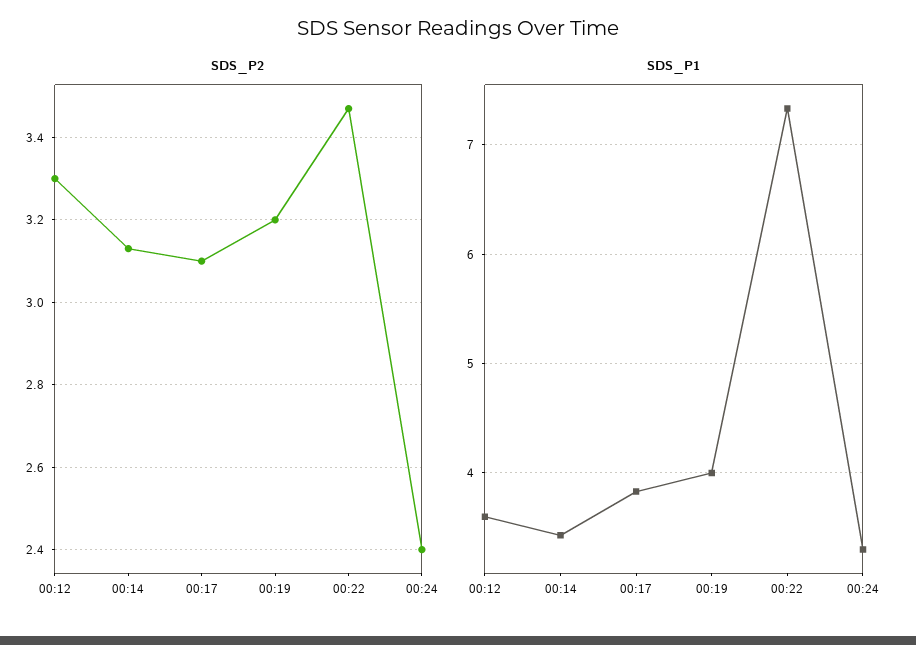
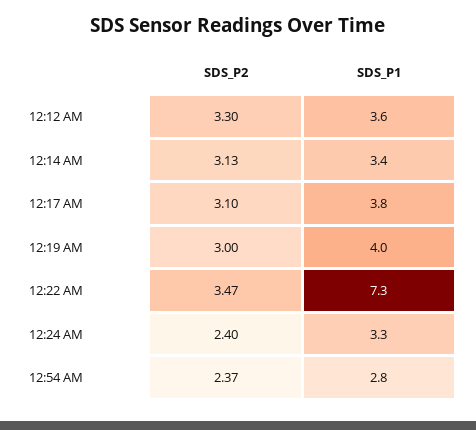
SDS_P2, 00:19: 3.2 -> 3
SDS_P2, 12:54 AM: none -> 2.37
SDS_P1, 12:54 AM: none -> 2.8

